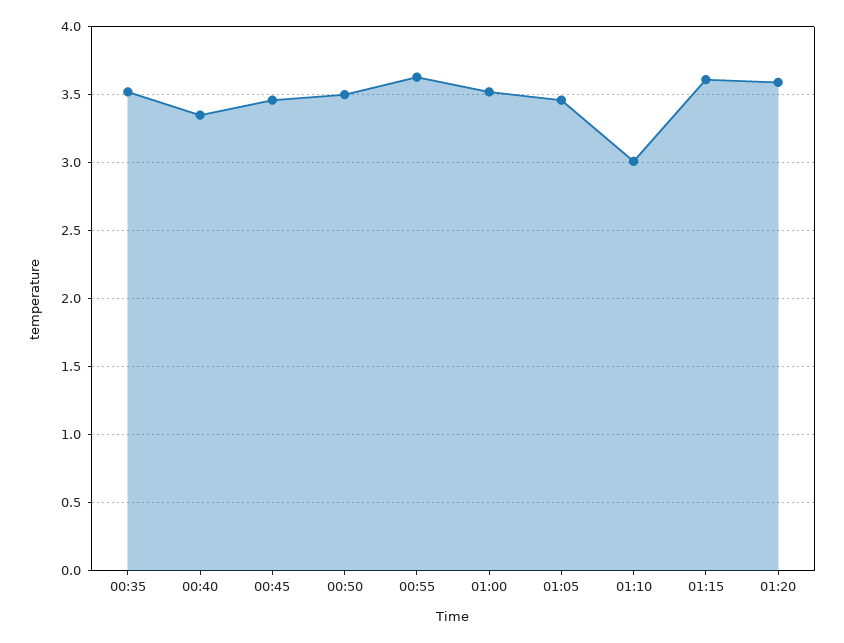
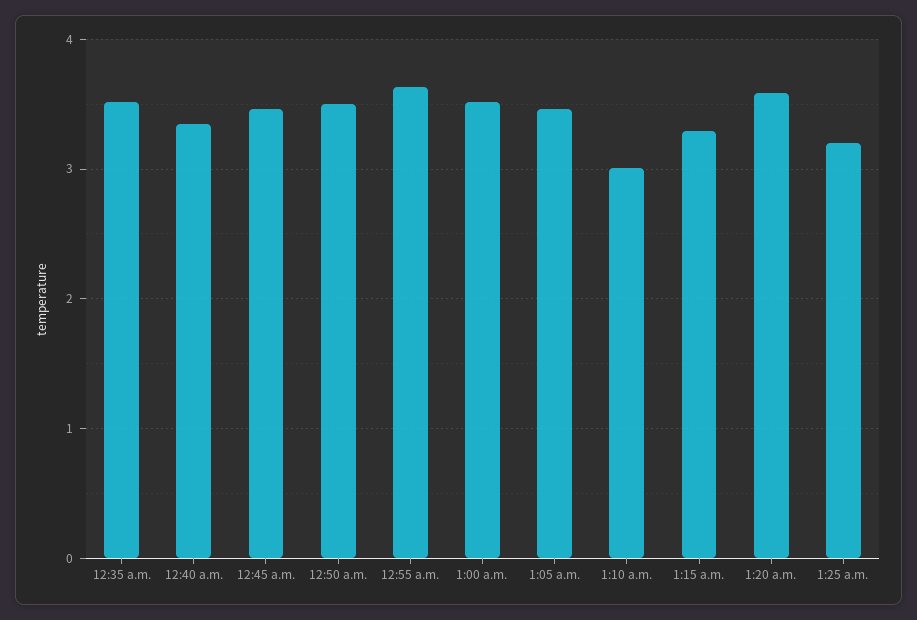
01:15: 3.6 -> 3.3
1:25 a.m.: none -> 3.2

